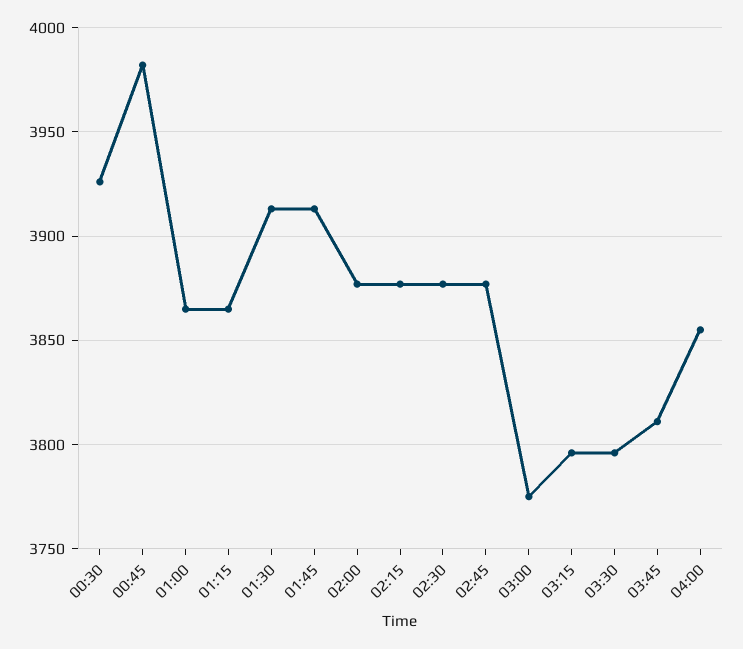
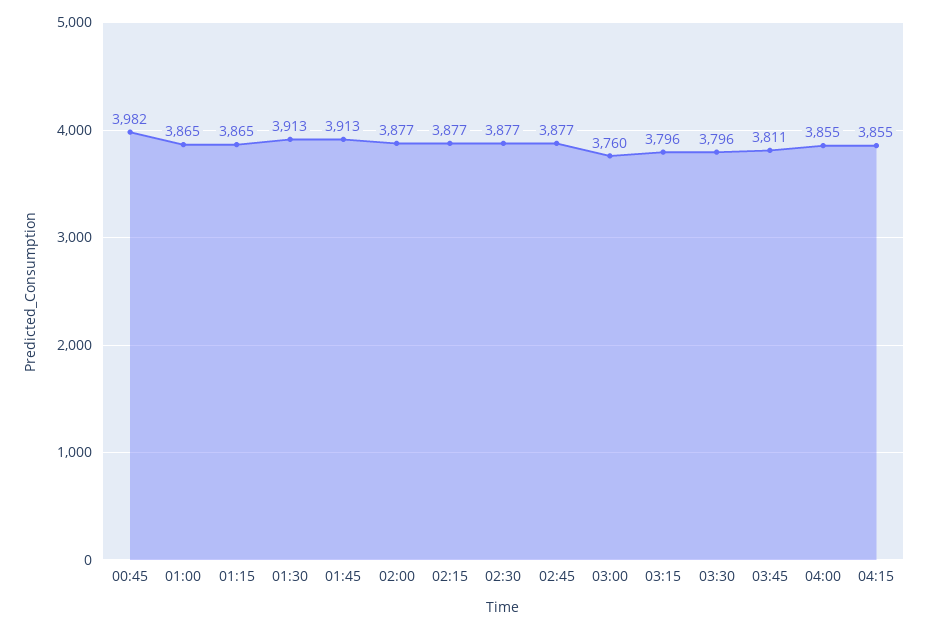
00:30: 3925 -> none
03:00: 3775 -> 3760
04:15: none -> 3855

